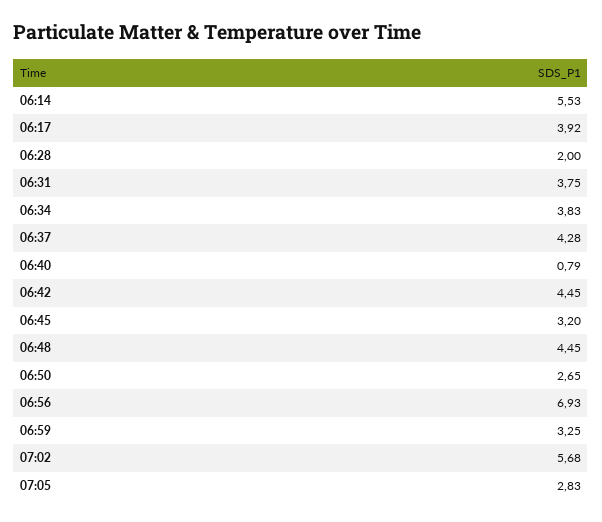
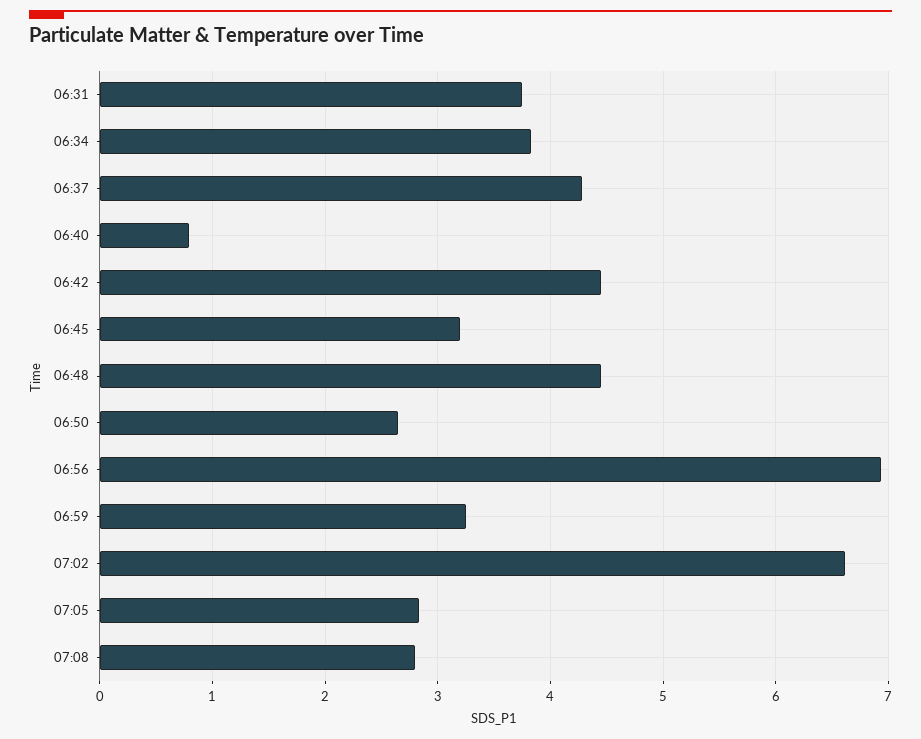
06:14: 5.53 -> none
06:17: 3.92 -> none
06:28: 2 -> none
07:02: 5.68 -> 6.6
07:08: none -> 2.8

